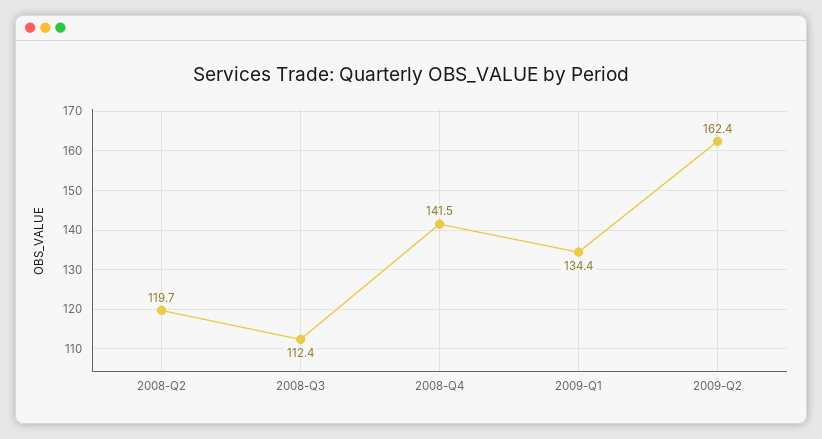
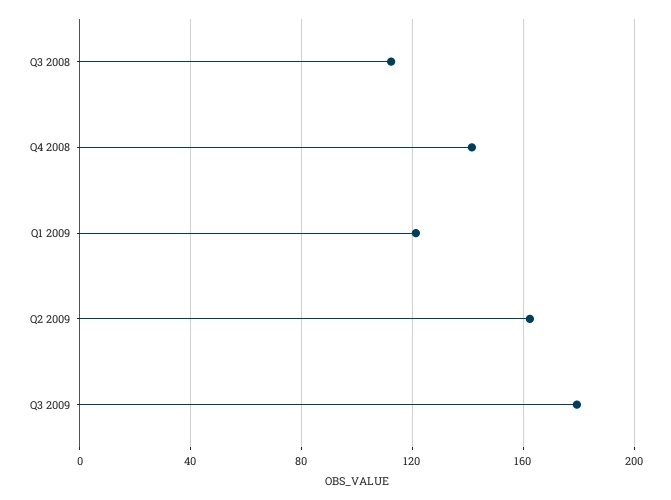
2008-Q2: 119.7 -> none
2009-Q1: 134.4 -> 120
Q3 2009: none -> 180

